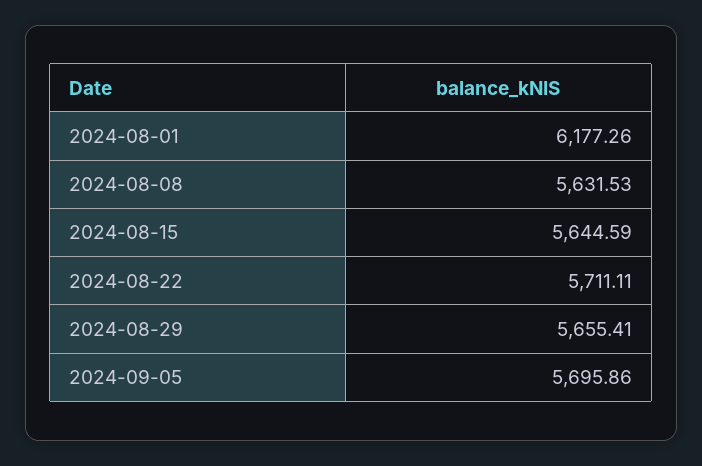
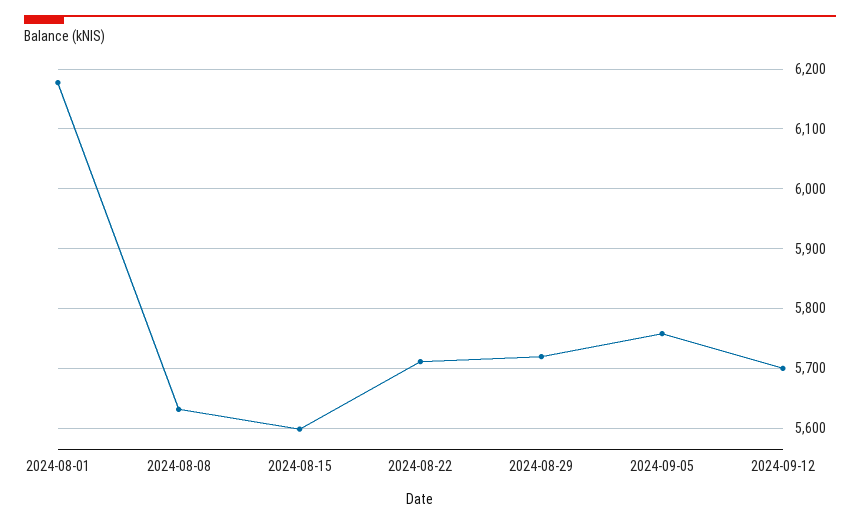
2024-08-15: 5644.59 -> 5600
2024-08-29: 5655.41 -> 5720
2024-09-05: 5695.86 -> 5760
2024-09-12: none -> 5700

